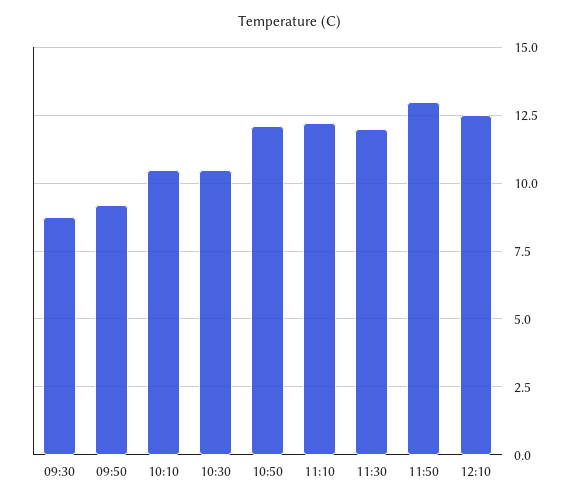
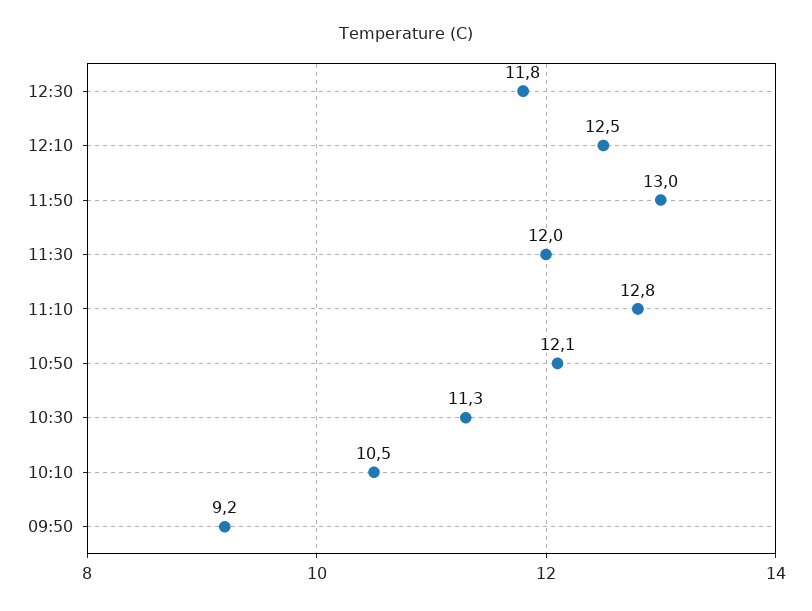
09:30: 8.75 -> none
10:30: 10.5 -> 11.3
11:10: 12.25 -> 12.8
12:30: none -> 11.8

